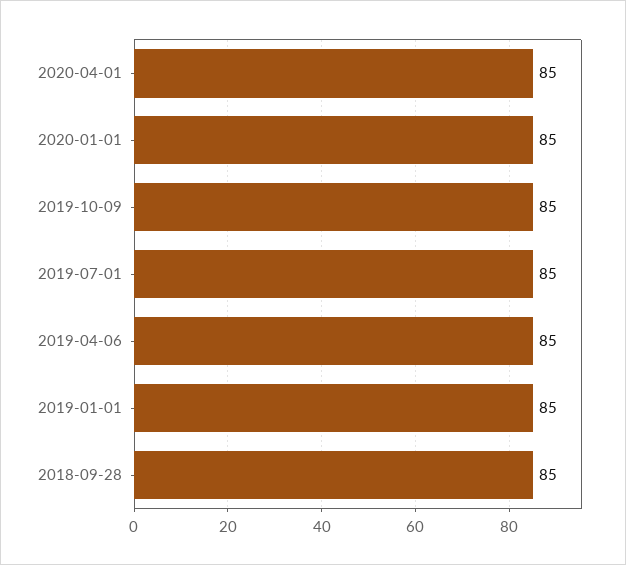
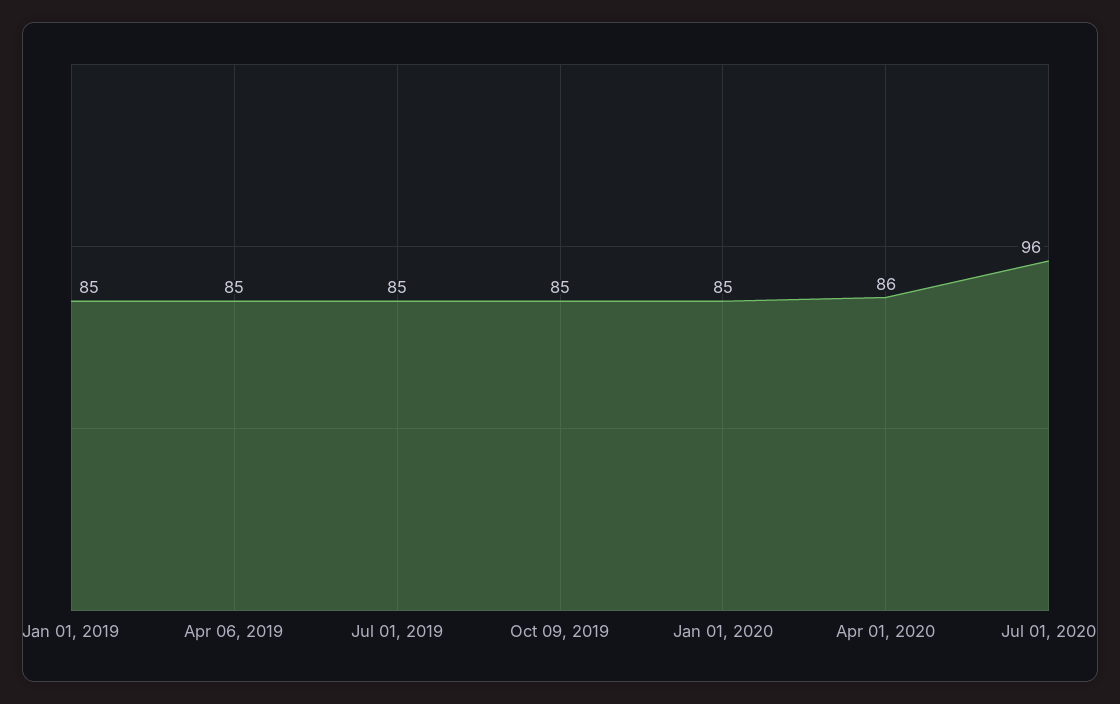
2020-04-01: 85 -> 86
2018-09-28: 85 -> none
Jul 01, 2020: none -> 96

